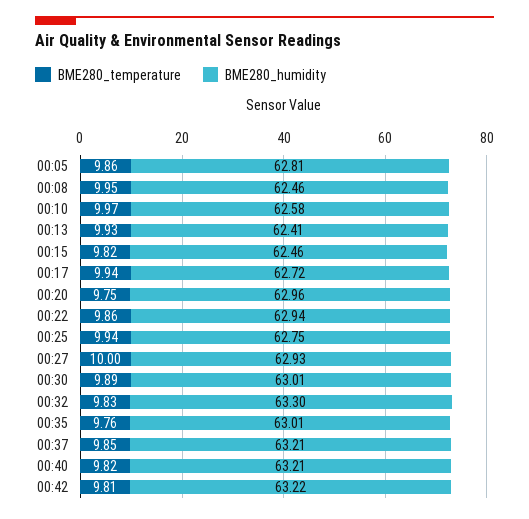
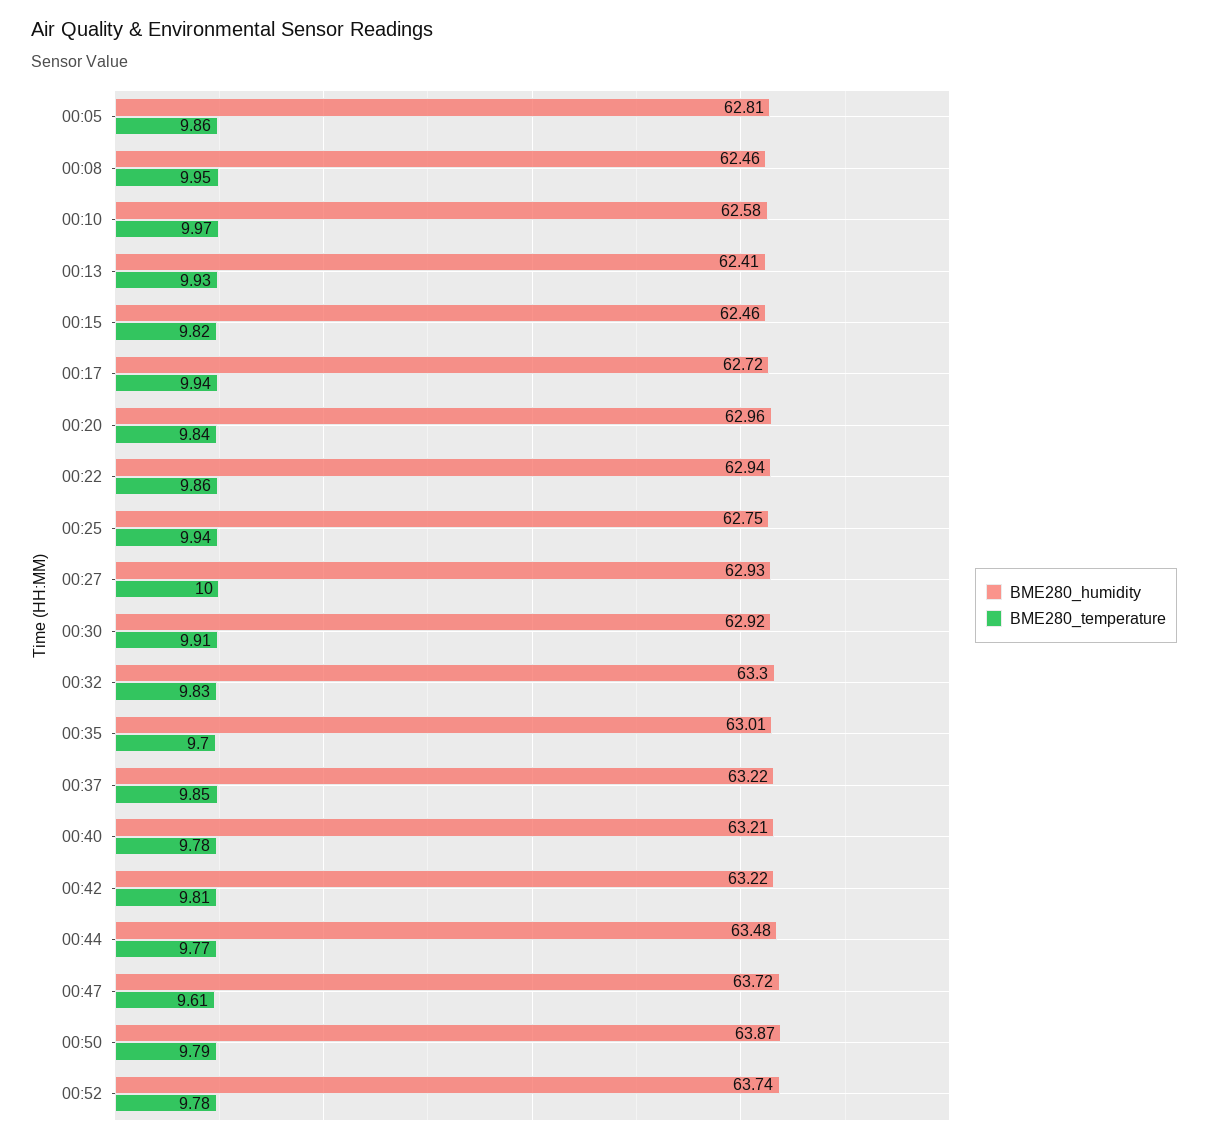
BME280_temperature, 00:20: 9.75 -> 9.84
BME280_temperature, 00:30: 9.89 -> 9.91
BME280_humidity, 00:30: 63.01 -> 62.92
BME280_temperature, 00:35: 9.76 -> 9.7
BME280_humidity, 00:37: 63.21 -> 63.22
BME280_temperature, 00:40: 9.82 -> 9.78
BME280_humidity, 00:44: none -> 63.48
BME280_temperature, 00:44: none -> 9.77
BME280_humidity, 00:47: none -> 63.72
BME280_temperature, 00:47: none -> 9.61
BME280_humidity, 00:50: none -> 63.87
BME280_temperature, 00:50: none -> 9.79
BME280_humidity, 00:52: none -> 63.74
BME280_temperature, 00:52: none -> 9.78

